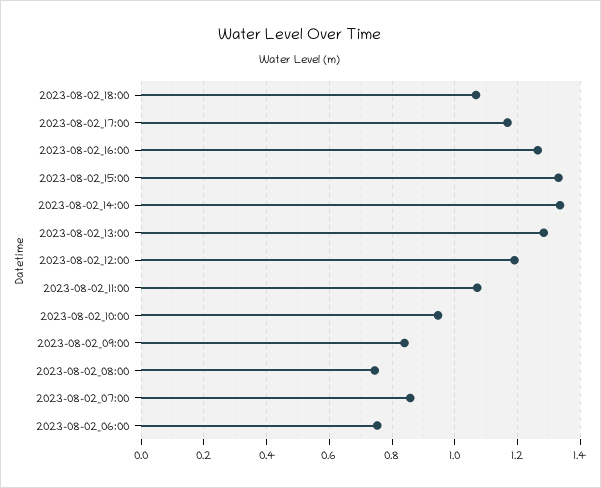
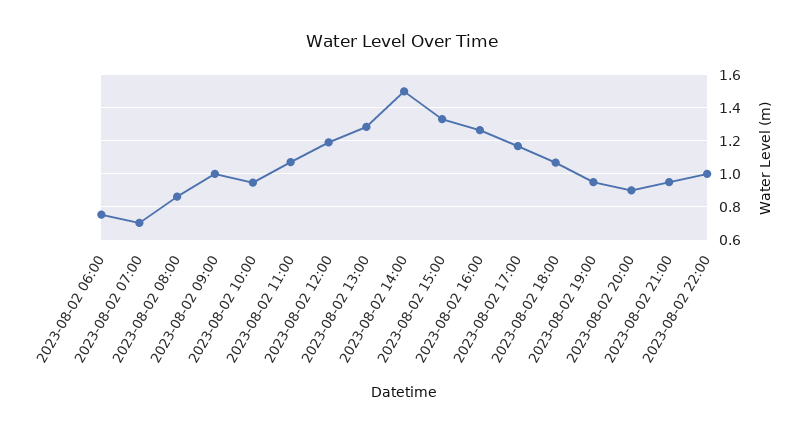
2023-08-02_14:00: 1.34 -> 1.5
2023-08-02_09:00: 0.84 -> 1
2023-08-02_08:00: 0.74 -> 0.85
2023-08-02_07:00: 0.86 -> 0.7
2023-08-02 19:00: none -> 0.95
2023-08-02 20:00: none -> 0.9
2023-08-02 21:00: none -> 0.95
2023-08-02 22:00: none -> 1

